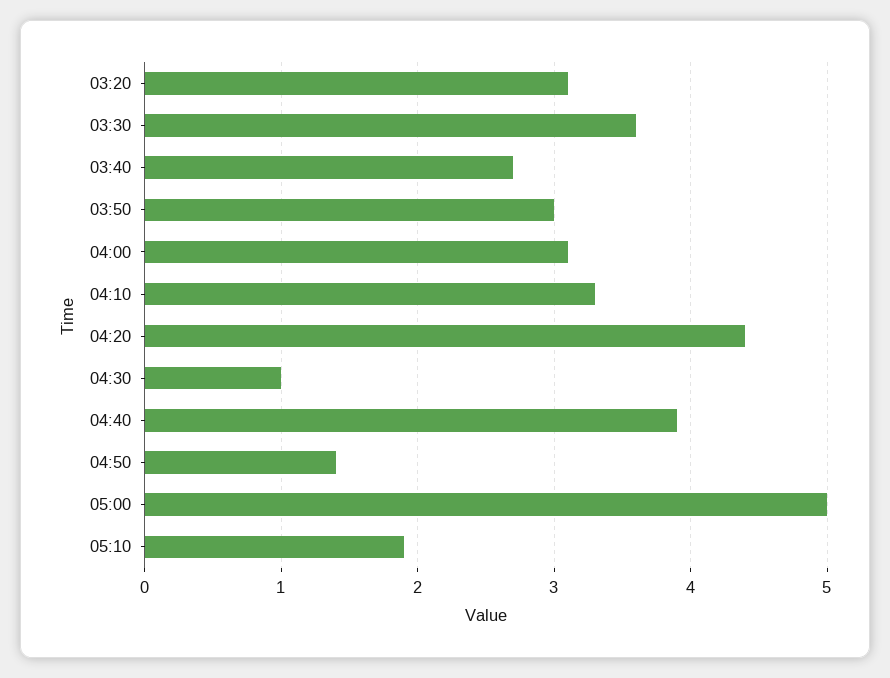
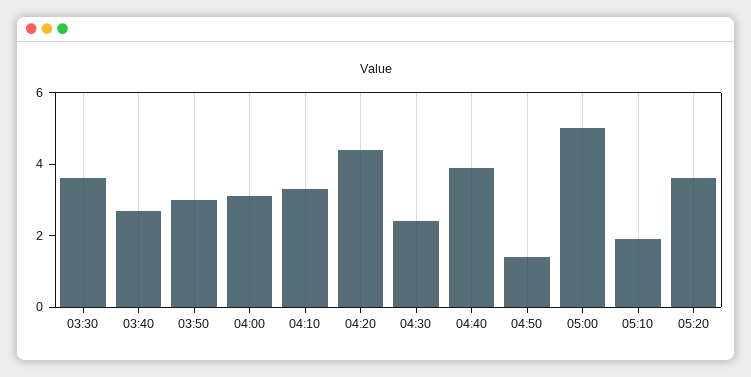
03:20: 3.1 -> none
04:30: 1 -> 2.5
05:20: none -> 3.5

